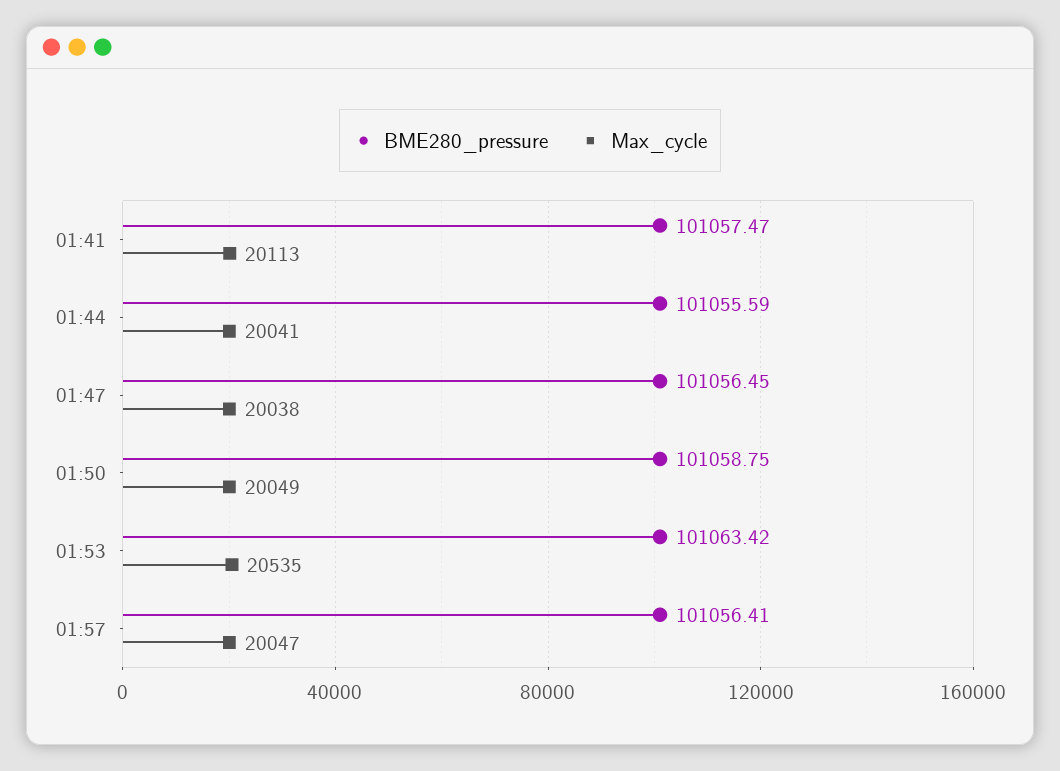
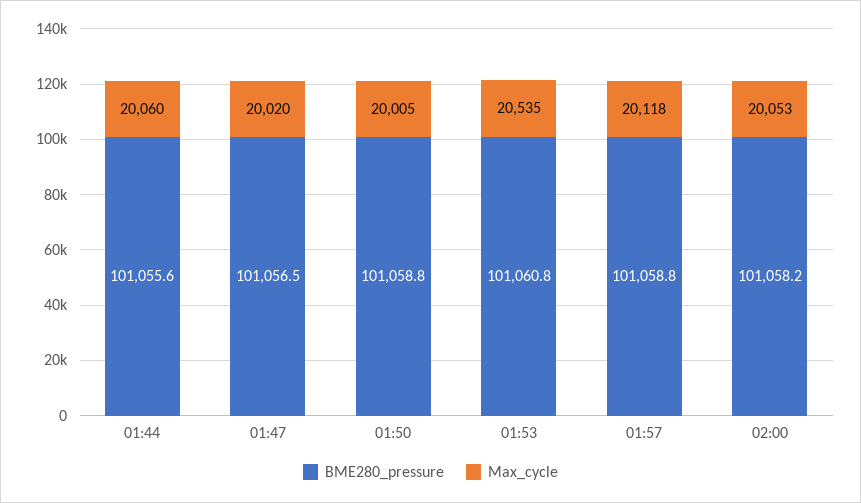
BME280_pressure, 01:41: 101057.47 -> none
Max_cycle, 01:41: 20113 -> none
Max_cycle, 01:44: 20041 -> 20060
Max_cycle, 01:47: 20038 -> 20020
Max_cycle, 01:50: 20049 -> 20005
BME280_pressure, 01:53: 101063.42 -> 101060.8
BME280_pressure, 01:57: 101056.41 -> 101058.8
Max_cycle, 01:57: 20047 -> 20118
BME280_pressure, 02:00: none -> 101058.2
Max_cycle, 02:00: none -> 20053

